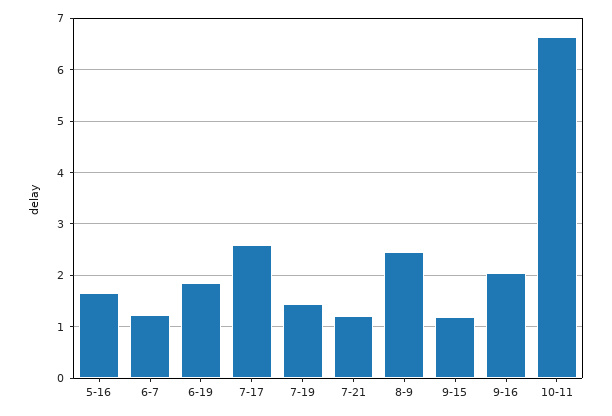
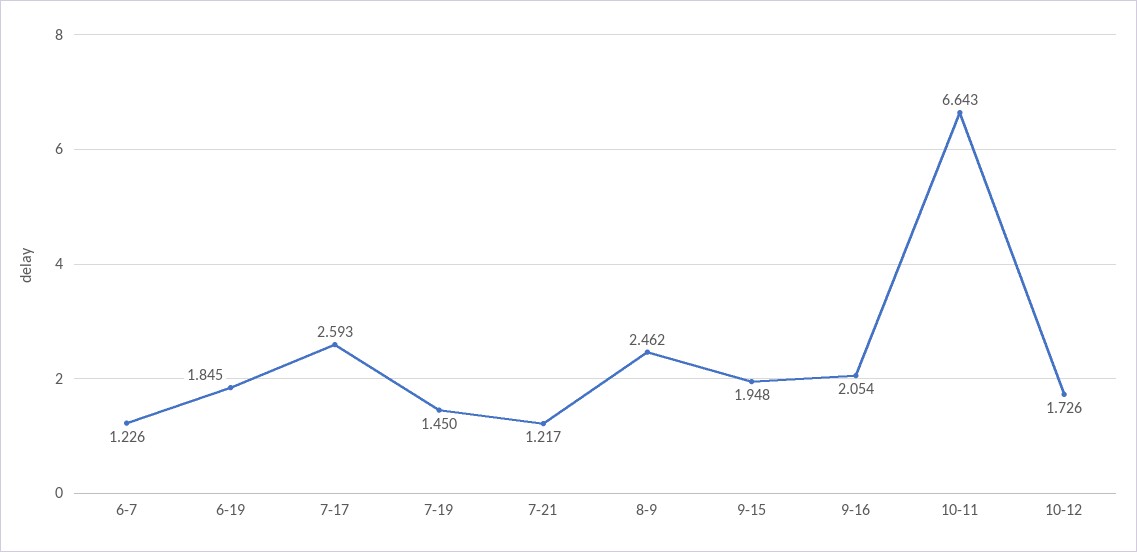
5-16: 1.6 -> none
9-15: 1.2 -> 1.948
10-12: none -> 1.726

